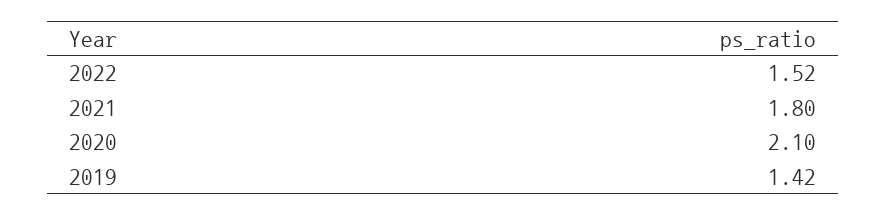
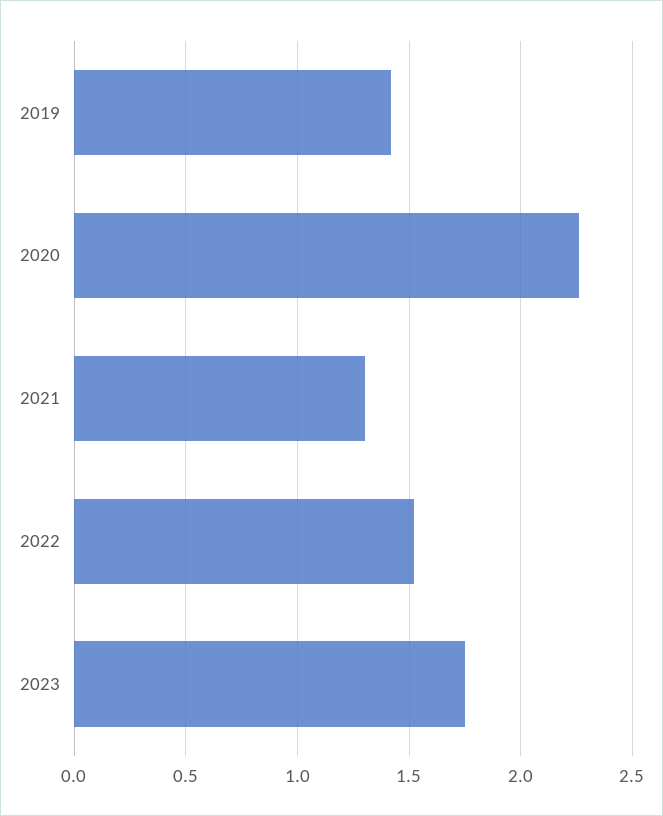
2021: 1.8 -> 1.3
2020: 2.1 -> 2.25
2023: none -> 1.75

